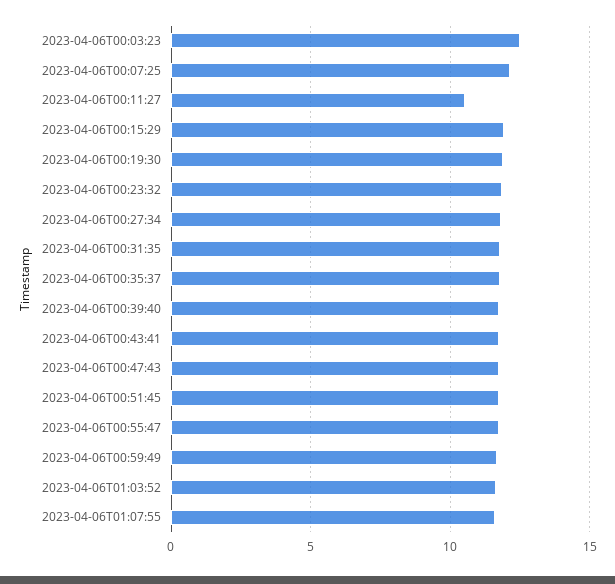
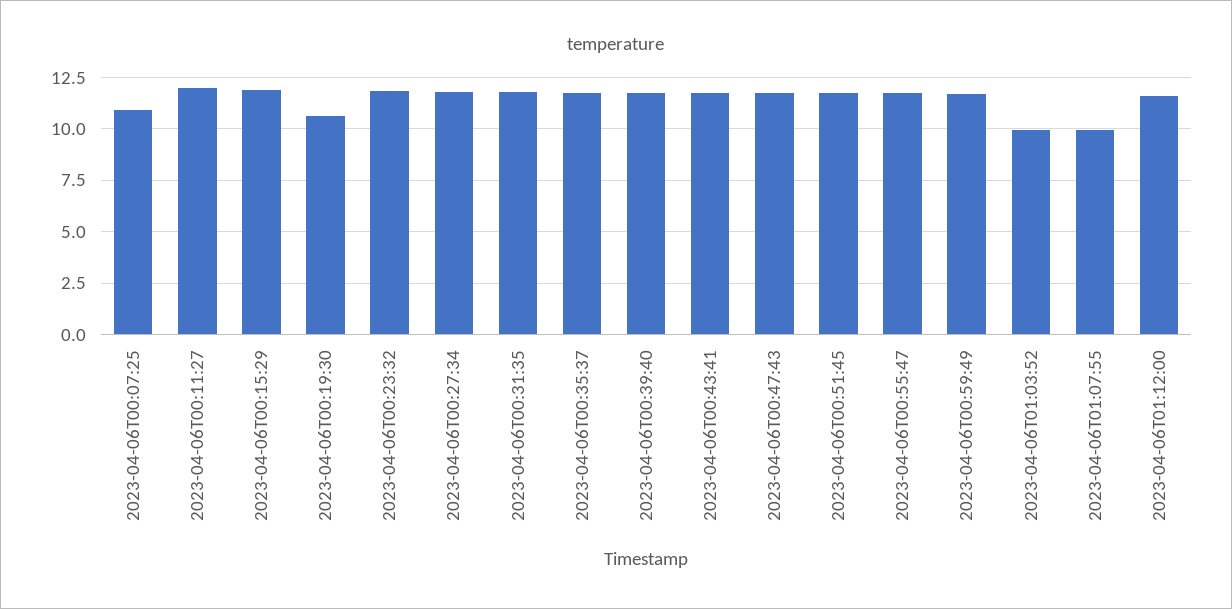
2023-04-06T00:03:23: 12.5 -> none
2023-04-06T00:07:25: 12 -> 11
2023-04-06T00:11:27: 10.5 -> 12
2023-04-06T00:19:30: 12 -> 10.5
2023-04-06T01:03:52: 11.5 -> 10
2023-04-06T01:07:55: 11.5 -> 10
2023-04-06T01:12:00: none -> 11.5

